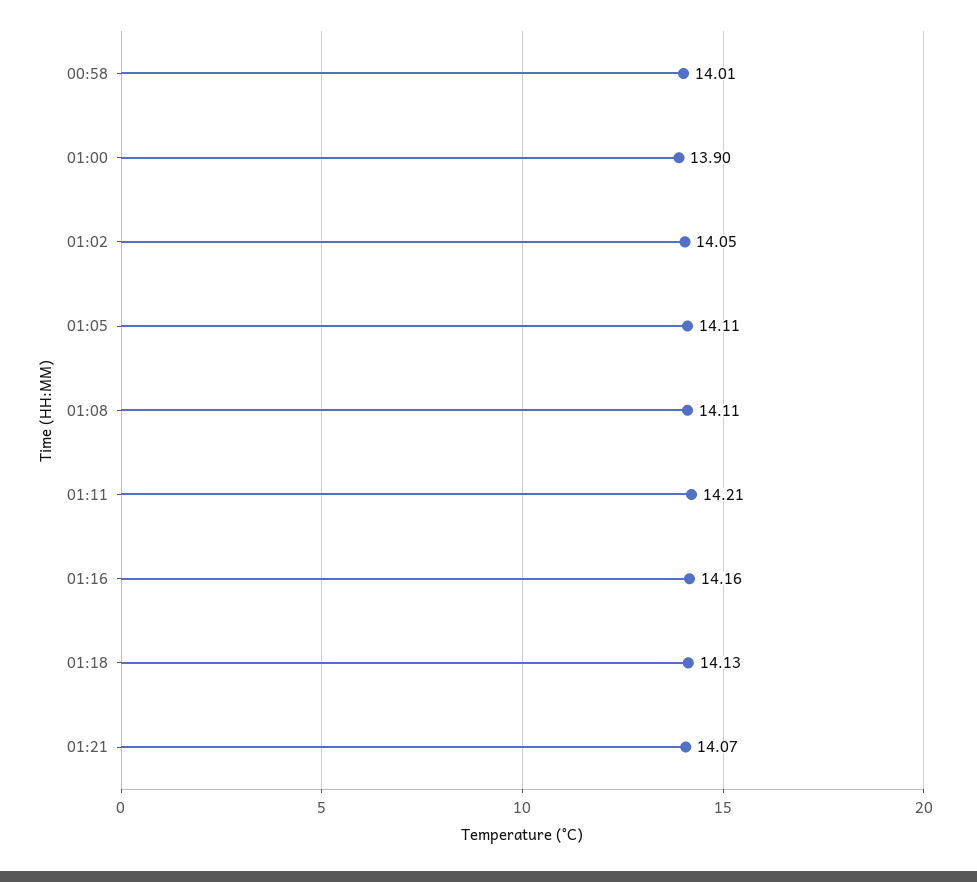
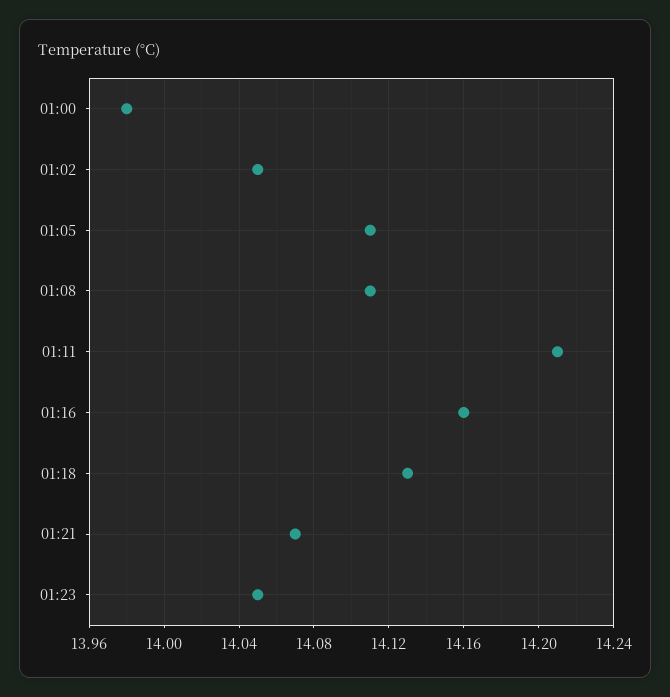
00:58: 14.01 -> none
01:00: 13.9 -> 13.98
01:23: none -> 14.05

